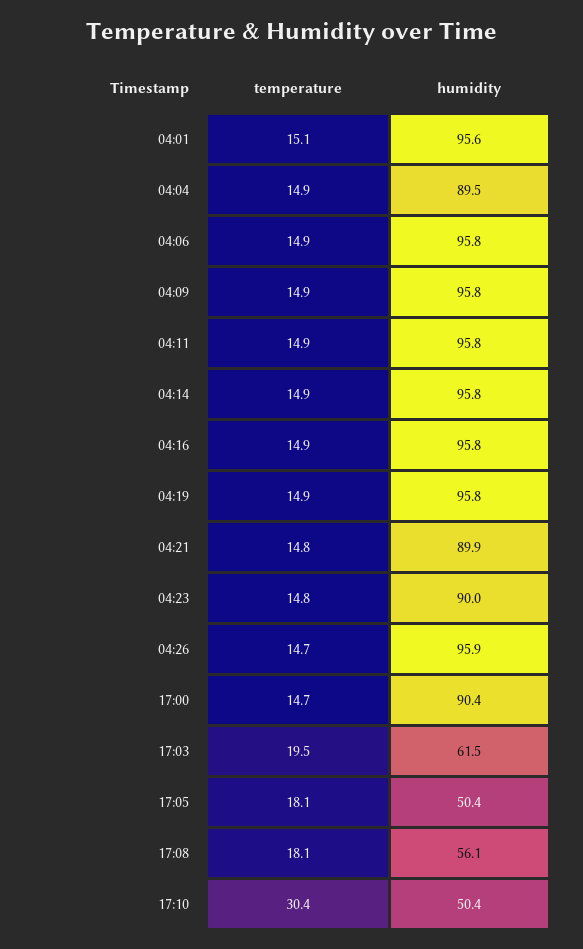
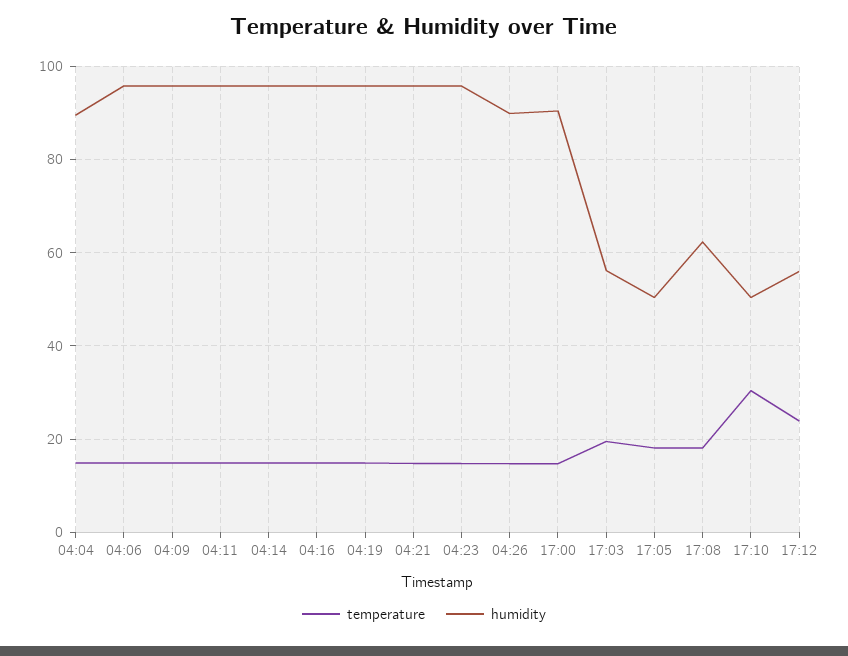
temperature, 04:01: 15.1 -> none
humidity, 04:01: 95.6 -> none
humidity, 04:21: 89.9 -> 96
humidity, 04:23: 90 -> 96
humidity, 04:26: 95.9 -> 90
humidity, 17:03: 61.5 -> 56
humidity, 17:08: 56.1 -> 62
temperature, 17:12: none -> 24
humidity, 17:12: none -> 56

